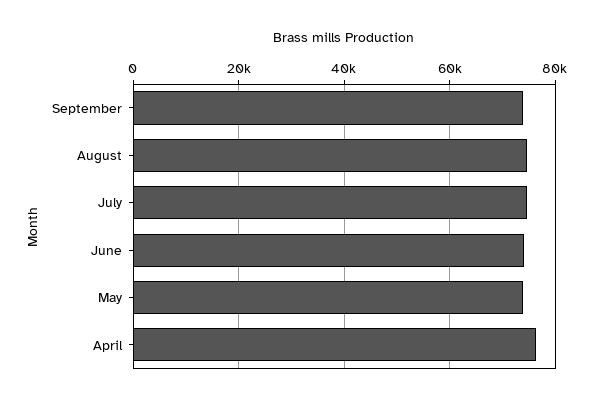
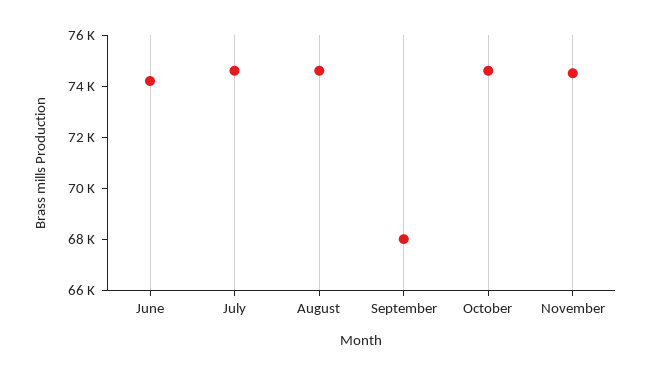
September: 74000 -> 68000
May: 74000 -> none
April: 76000 -> none
October: none -> 74500
November: none -> 74500

